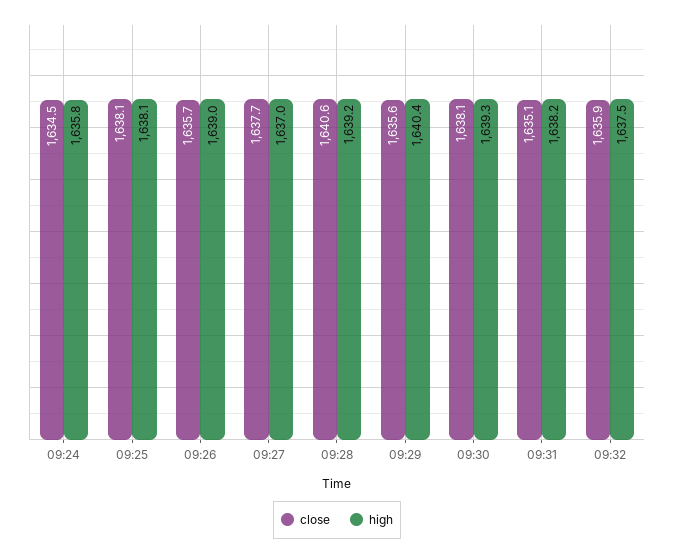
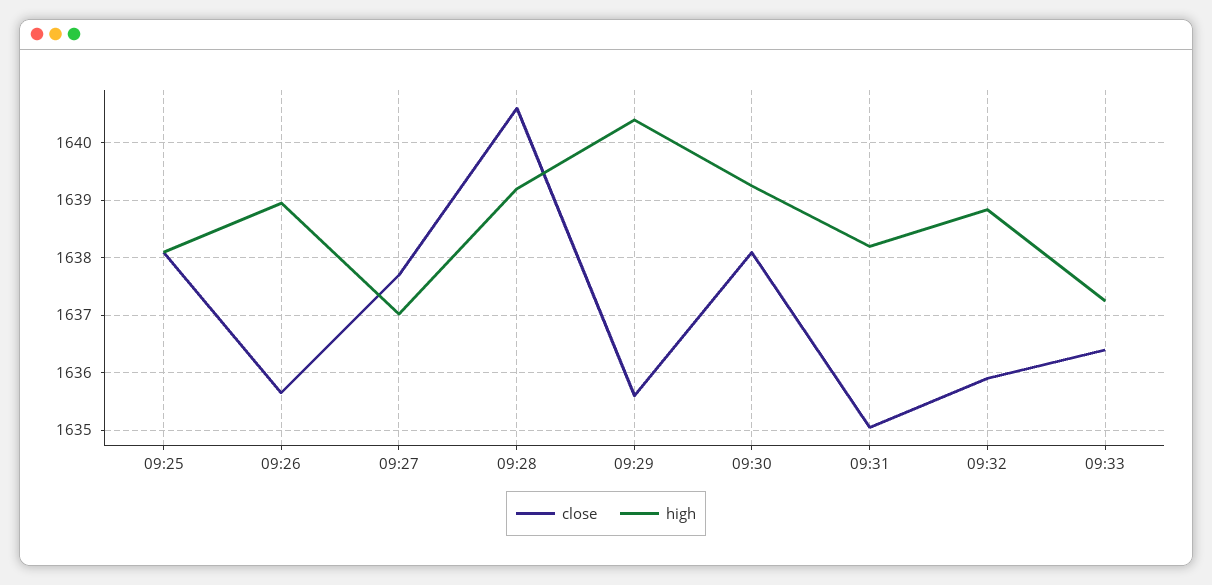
close, 09:24: 1634.5 -> none
high, 09:24: 1635.8 -> none
high, 09:32: 1637.5 -> 1638.8
close, 09:33: none -> 1636.4
high, 09:33: none -> 1637.2

